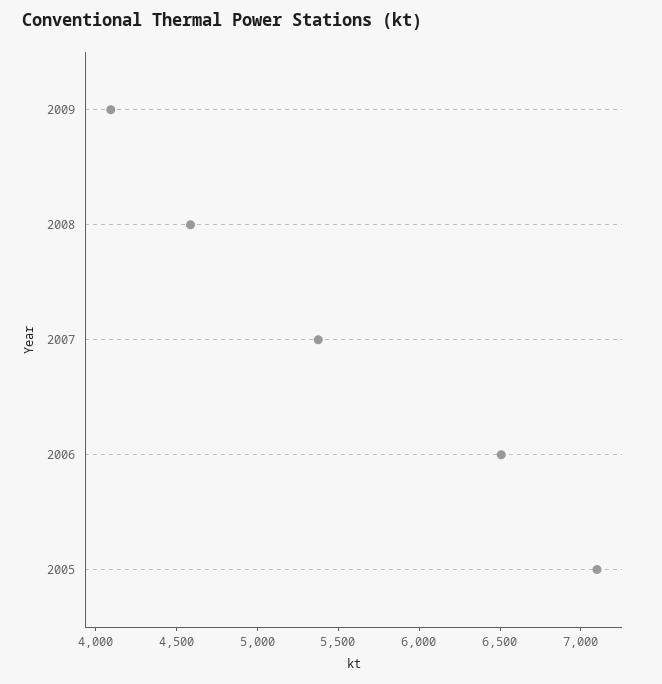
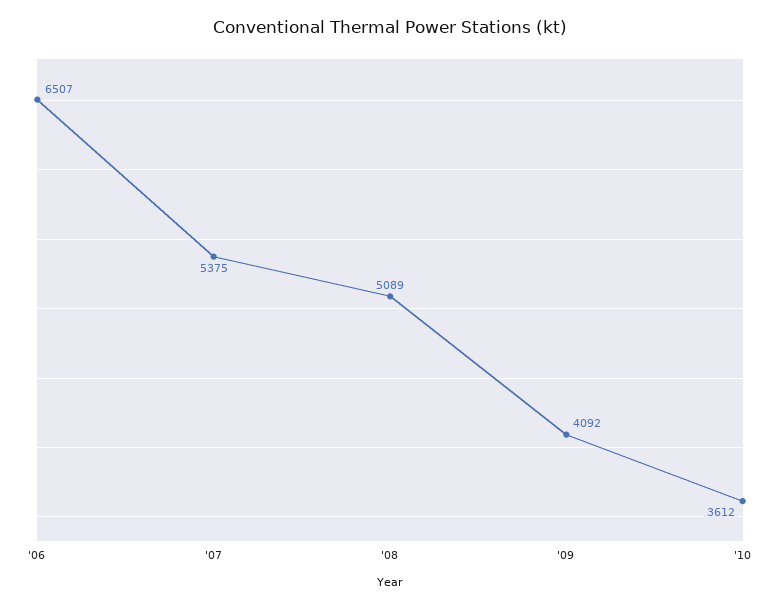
2008: 4600 -> 5089
2005: 7100 -> none
'10: none -> 3612

